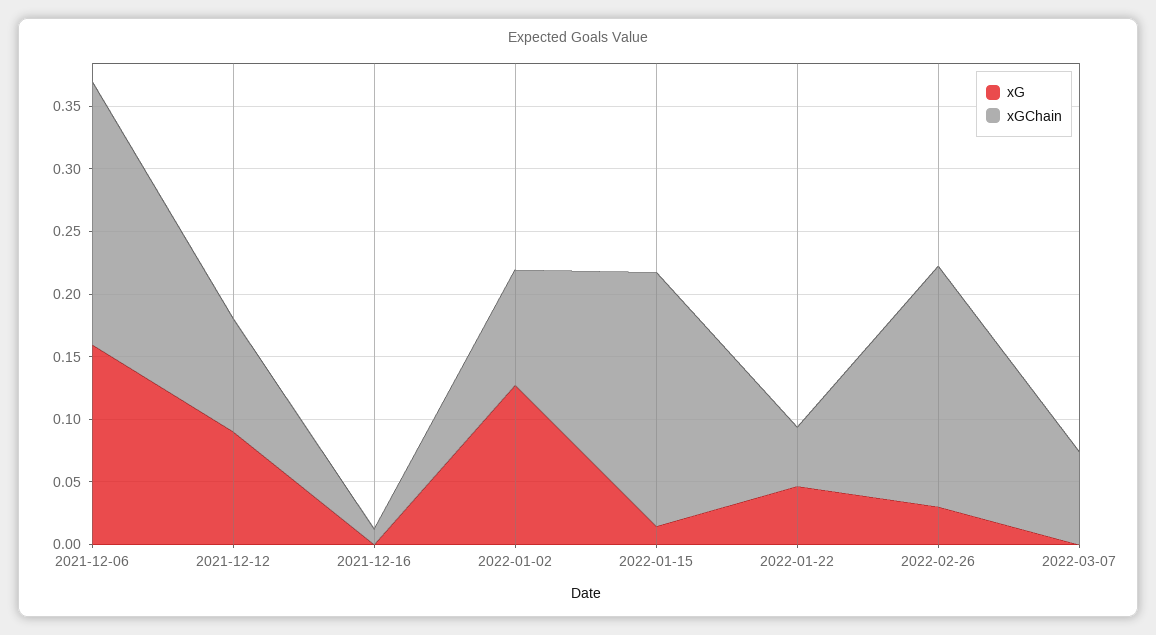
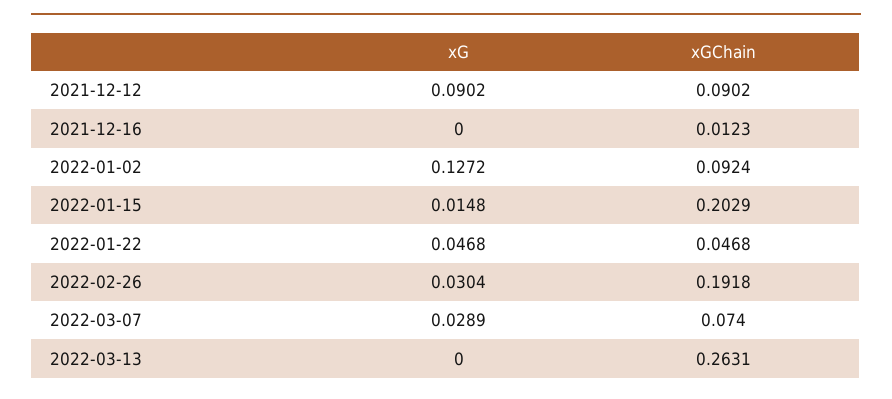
xG, 2021-12-06: 0.16 -> none
xGChain, 2021-12-06: 0.21 -> none
xG, 2022-03-07: 0 -> 0.0289
xG, 2022-03-13: none -> 0
xGChain, 2022-03-13: none -> 0.2631

